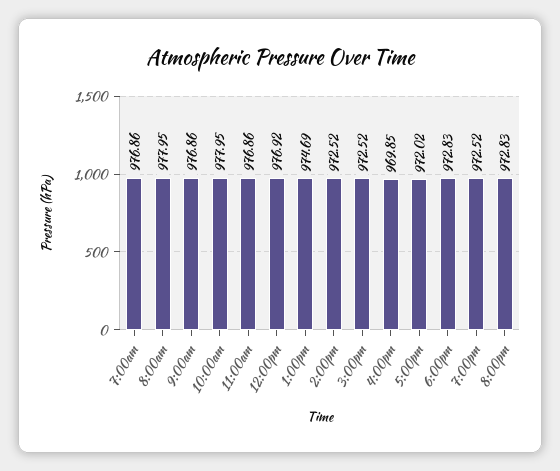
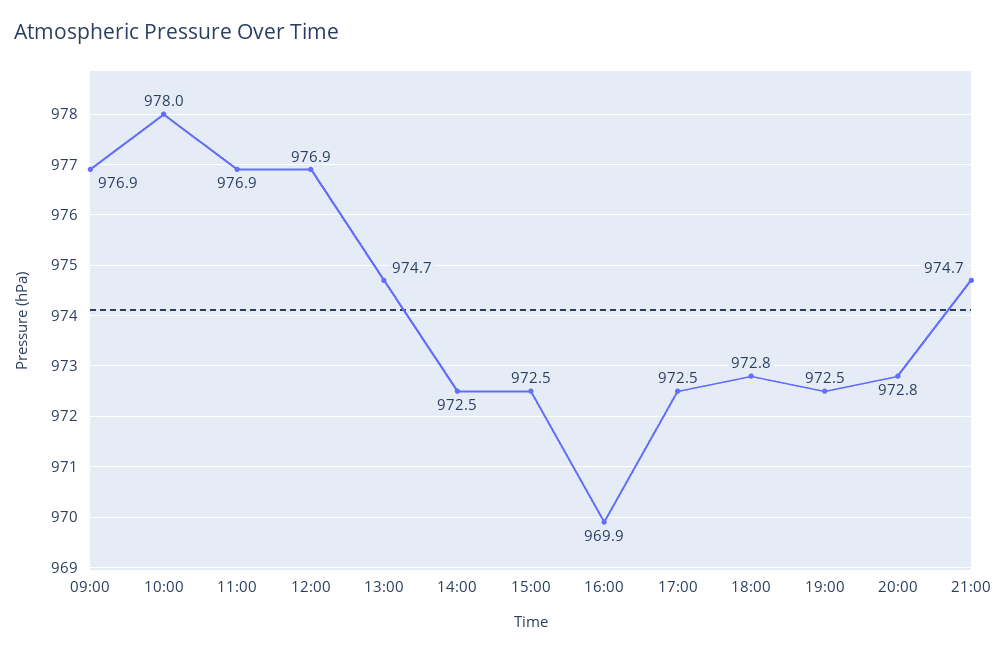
7:00am: 976.86 -> none
8:00am: 977.95 -> none
5:00pm: 972.02 -> 972.5
21:00: none -> 974.7

